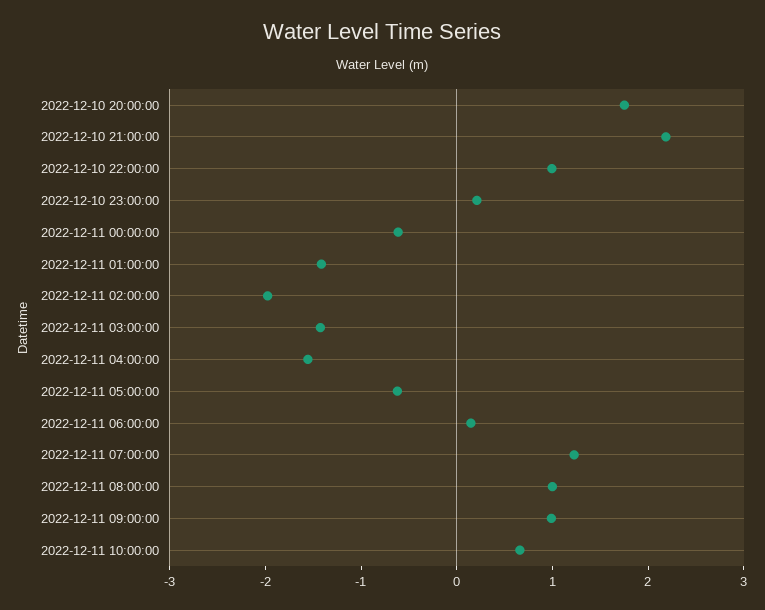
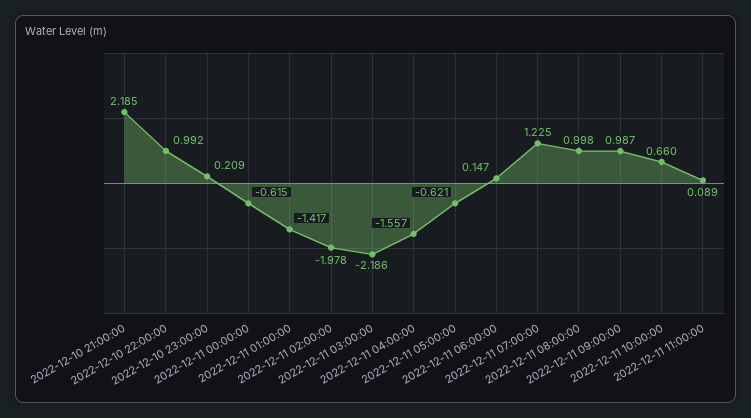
2022-12-10 20:00:00: 1.8 -> none
2022-12-11 03:00:00: -1.4 -> -2.186
2022-12-11 11:00:00: none -> 0.089

